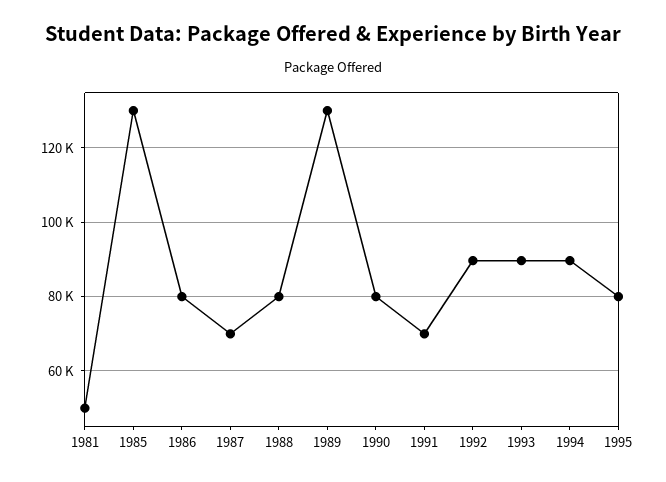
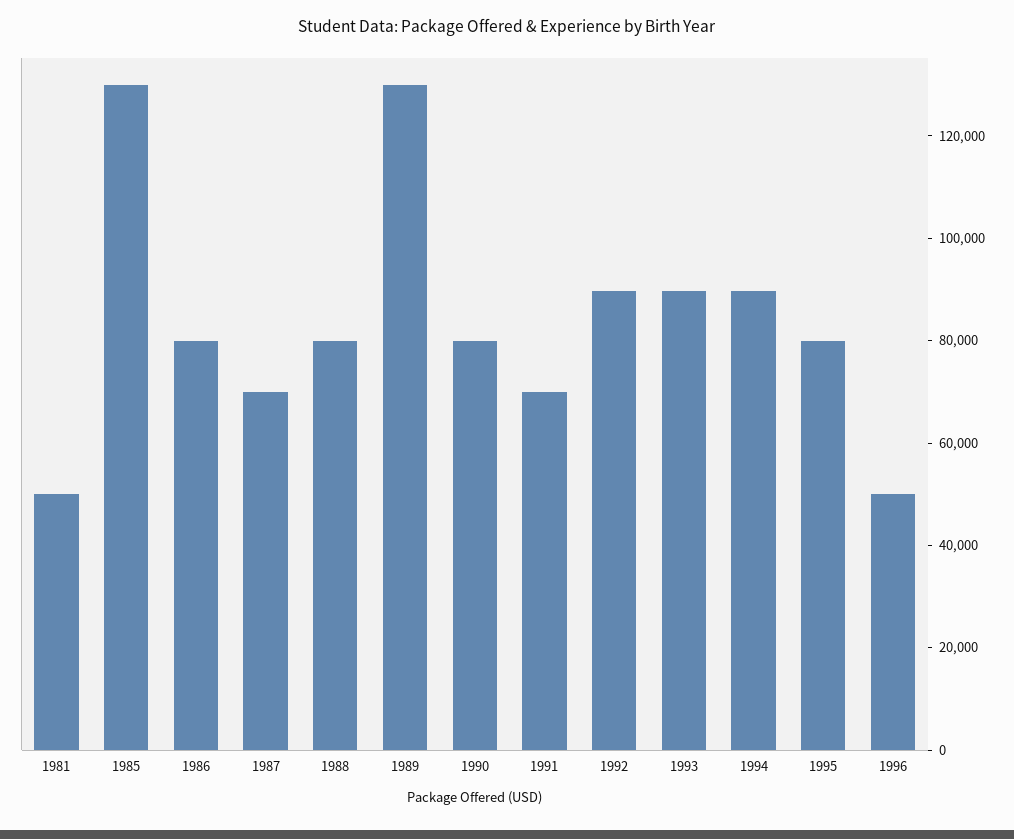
1996: none -> 50000

